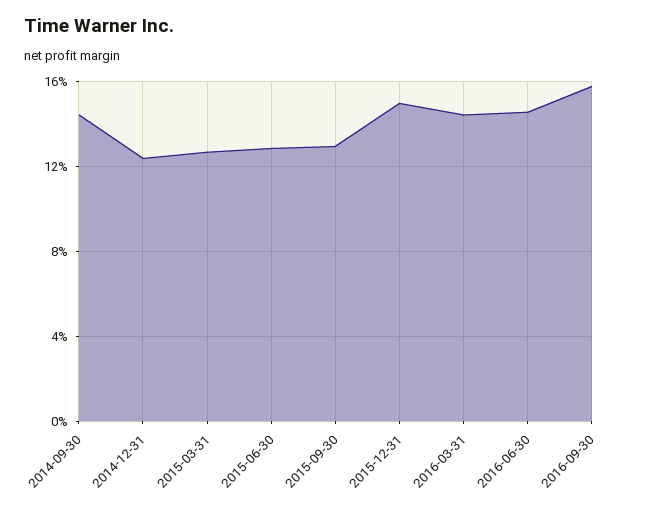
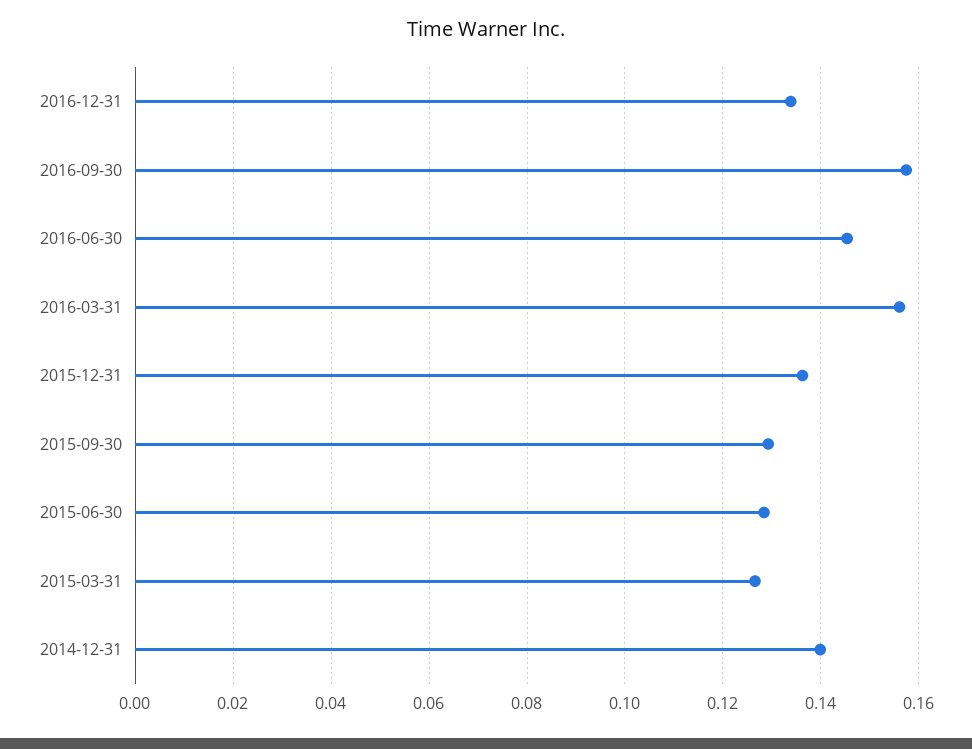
2014-09-30: 0.145 -> none
2014-12-31: 0.125 -> 0.14
2015-12-31: 0.15 -> 0.136
2016-03-31: 0.145 -> 0.156
2016-12-31: none -> 0.134

